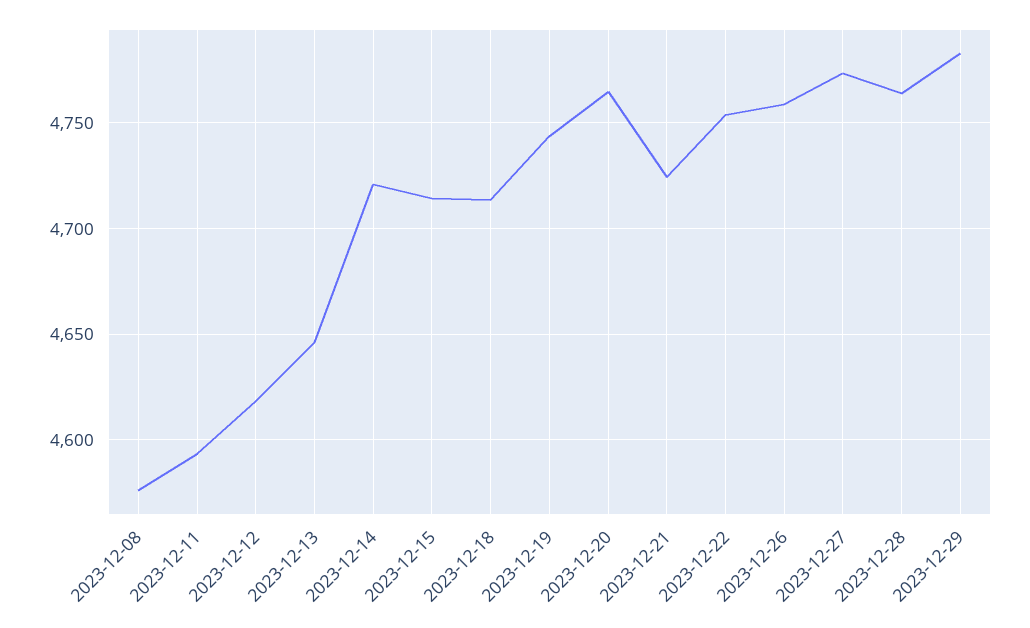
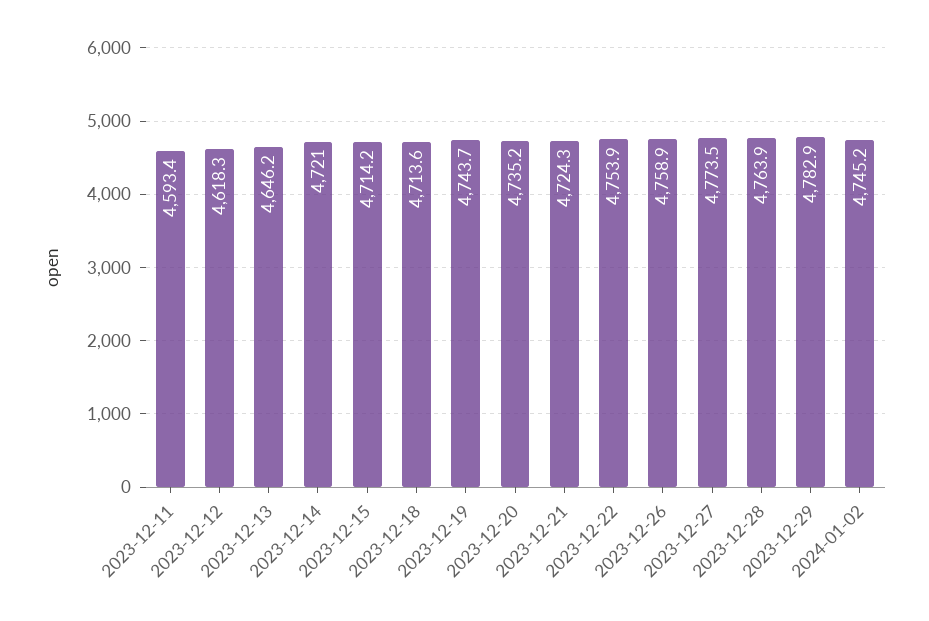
2023-12-08: 4575 -> none
2023-12-20: 4765 -> 4735.2
2024-01-02: none -> 4745.2

